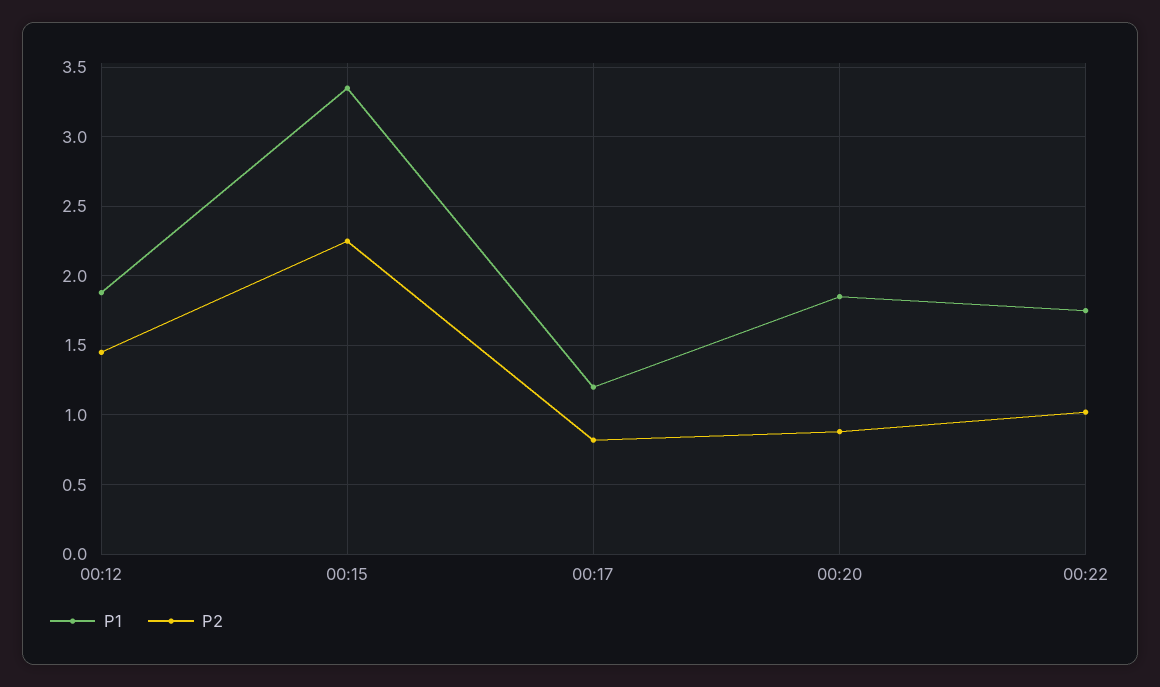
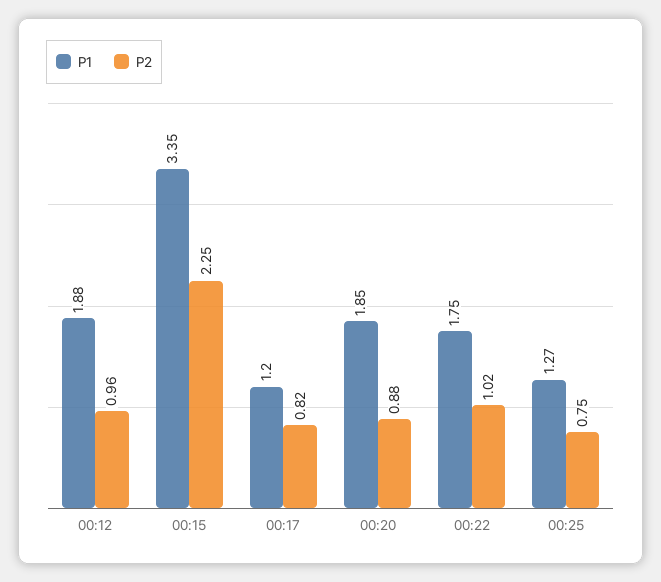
P2, 00:12: 1.45 -> 0.96
P1, 00:25: none -> 1.27
P2, 00:25: none -> 0.75

